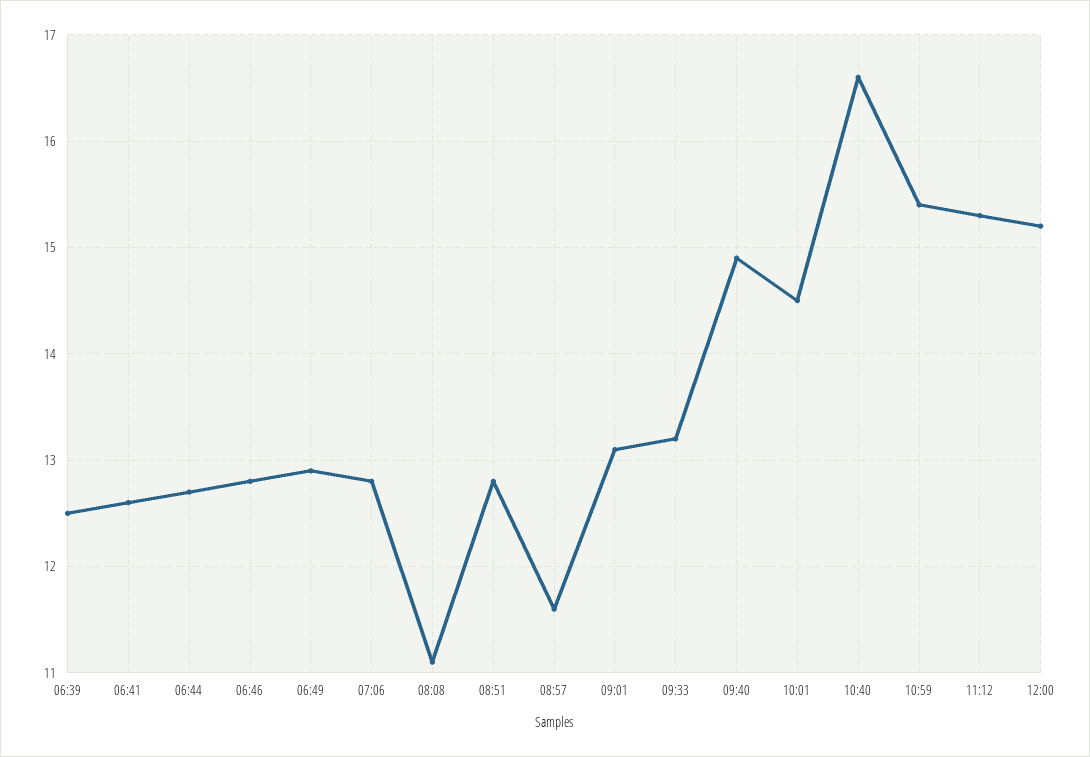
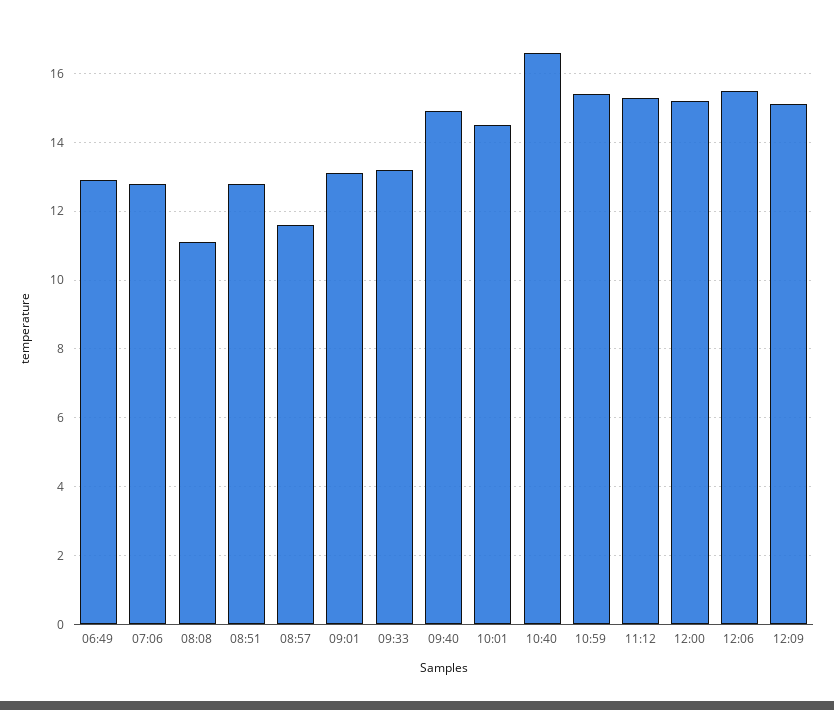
06:39: 12.5 -> none
06:41: 12.6 -> none
06:44: 12.7 -> none
06:46: 12.8 -> none
12:06: none -> 15.5
12:09: none -> 15

